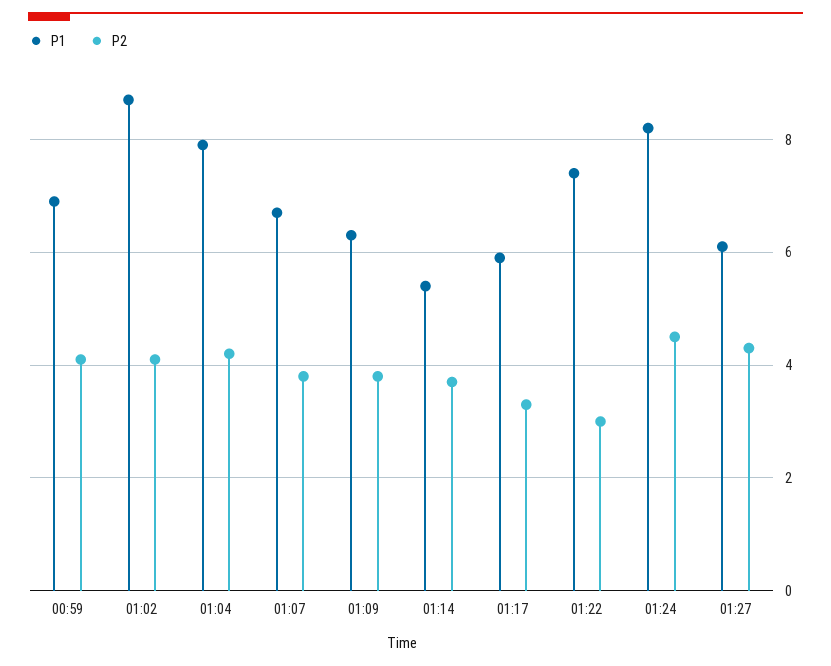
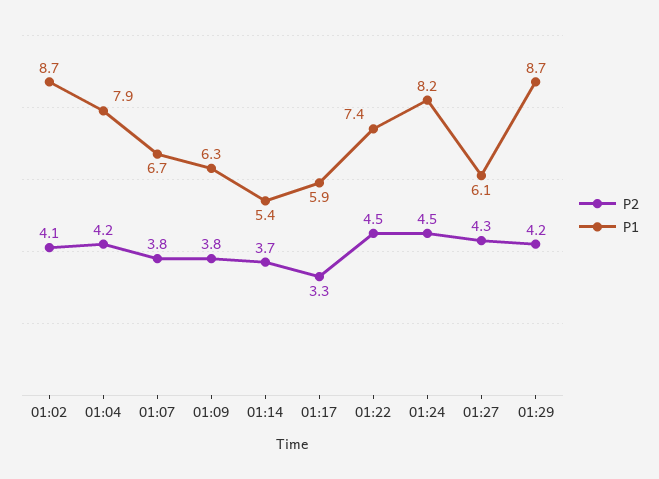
P1, 00:59: 7 -> none
P2, 00:59: 4 -> none
P2, 01:22: 3 -> 4.5
P2, 01:29: none -> 4.2
P1, 01:29: none -> 8.7

